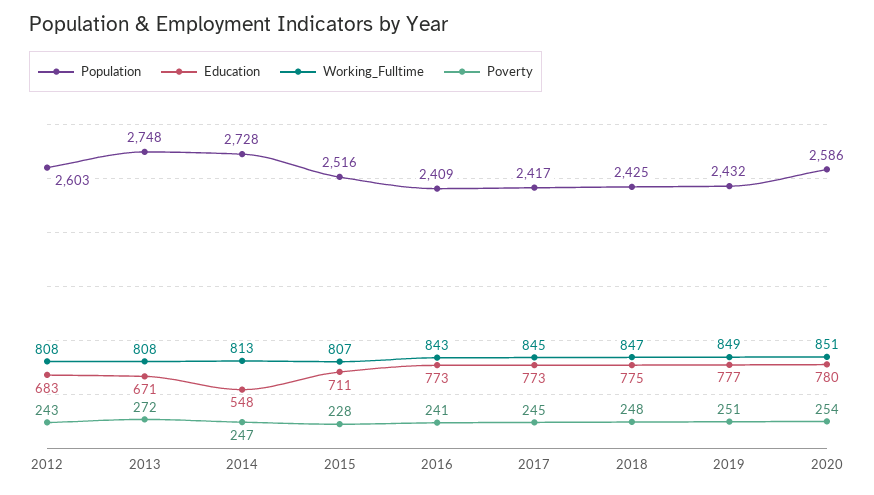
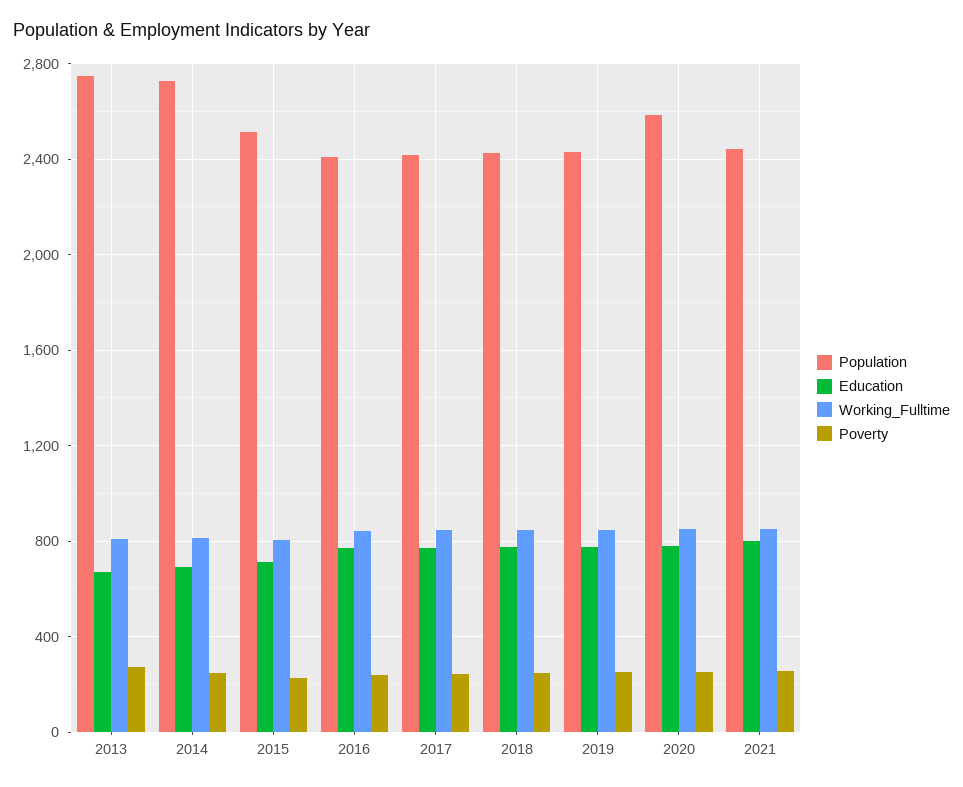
Population, 2012: 2603 -> none
Education, 2012: 683 -> none
Working_Fulltime, 2012: 808 -> none
Poverty, 2012: 243 -> none
Education, 2014: 548 -> 700
Population, 2021: none -> 2450
Education, 2021: none -> 800
Working_Fulltime, 2021: none -> 850
Poverty, 2021: none -> 250

